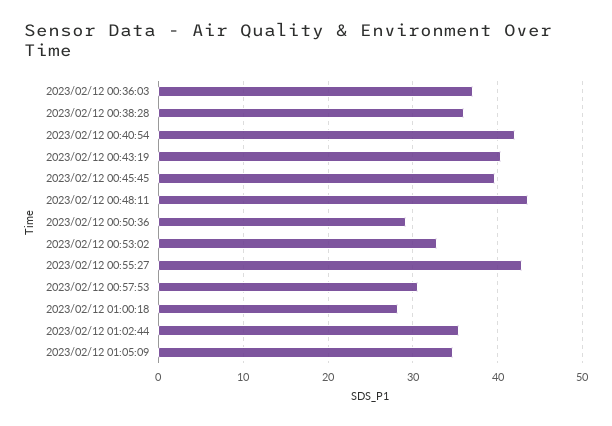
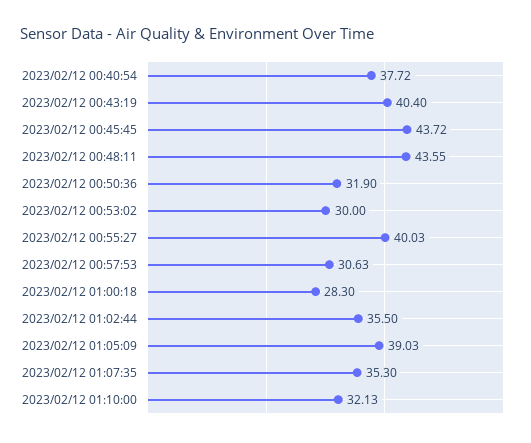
2023/02/12 00:36:03: 37 -> none
2023/02/12 00:38:28: 36 -> none
2023/02/12 00:40:54: 42 -> 37.72
2023/02/12 00:45:45: 40 -> 43.72
2023/02/12 00:50:36: 29 -> 31.9
2023/02/12 00:53:02: 33 -> 30
2023/02/12 00:55:27: 43 -> 40.03
2023/02/12 01:05:09: 35 -> 39.03
2023/02/12 01:07:35: none -> 35.3
2023/02/12 01:10:00: none -> 32.13

